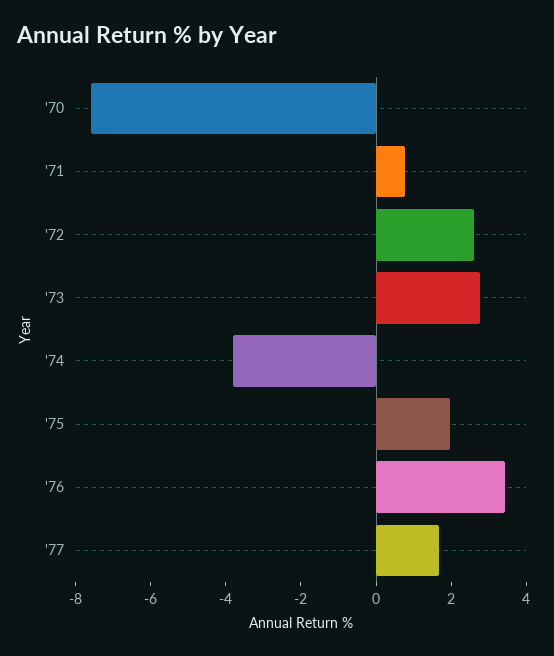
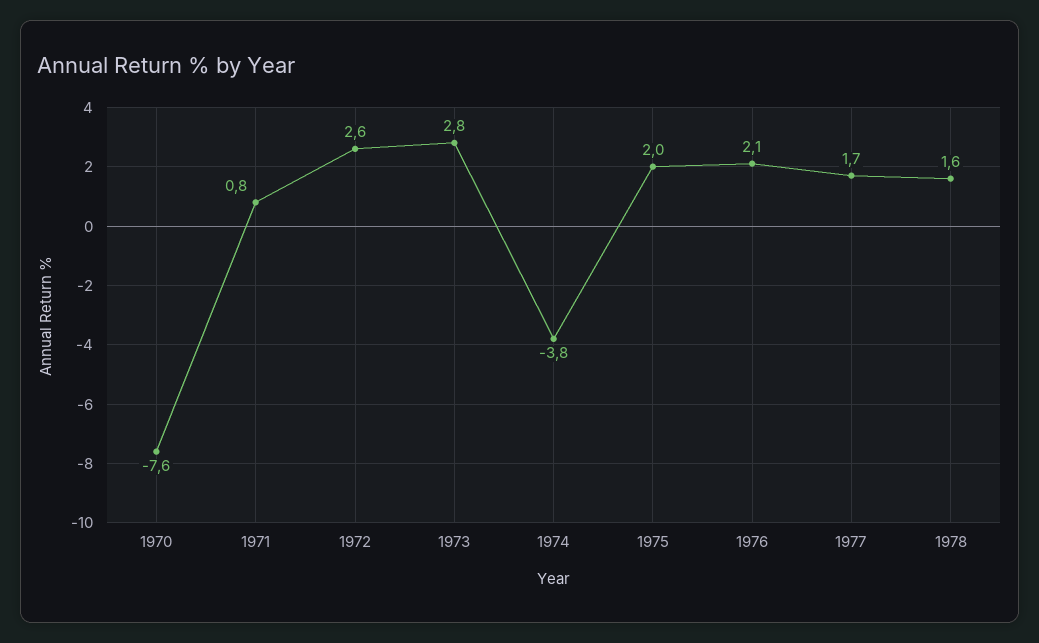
'76: 3.5 -> 2.1
1978: none -> 1.6

